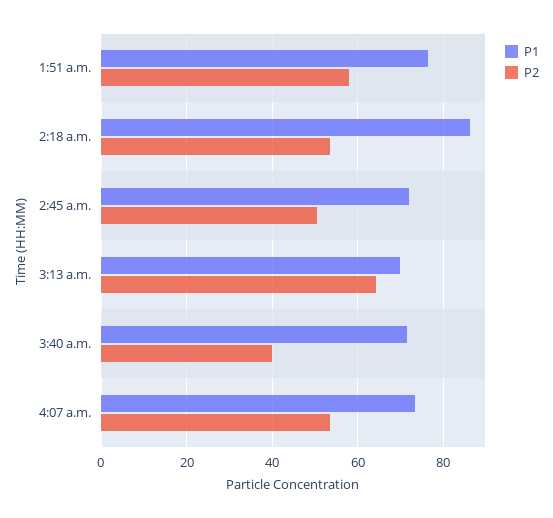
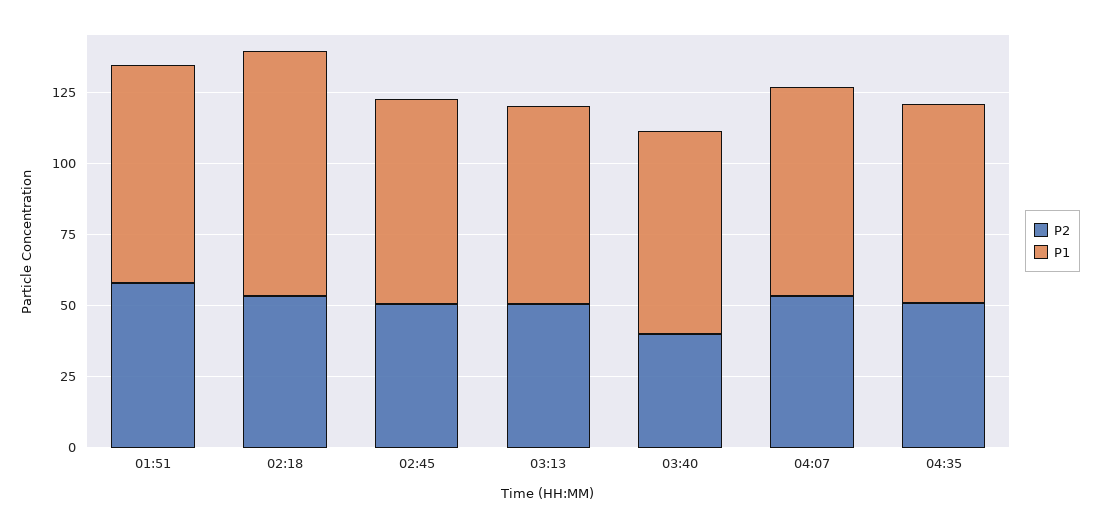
P2, 3:13 a.m.: 64 -> 50
P2, 04:35: none -> 50
P1, 04:35: none -> 70

